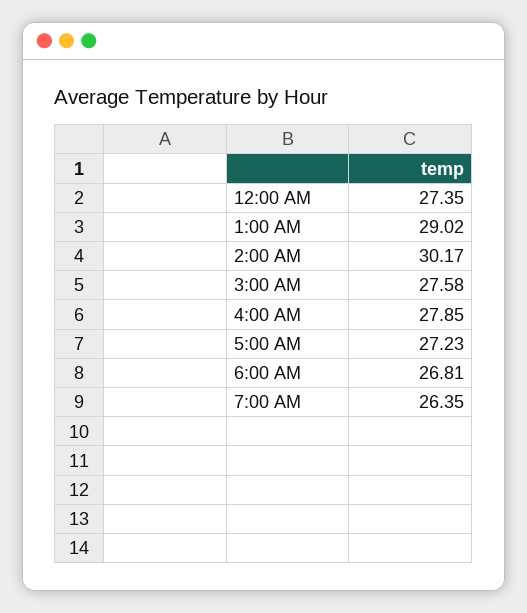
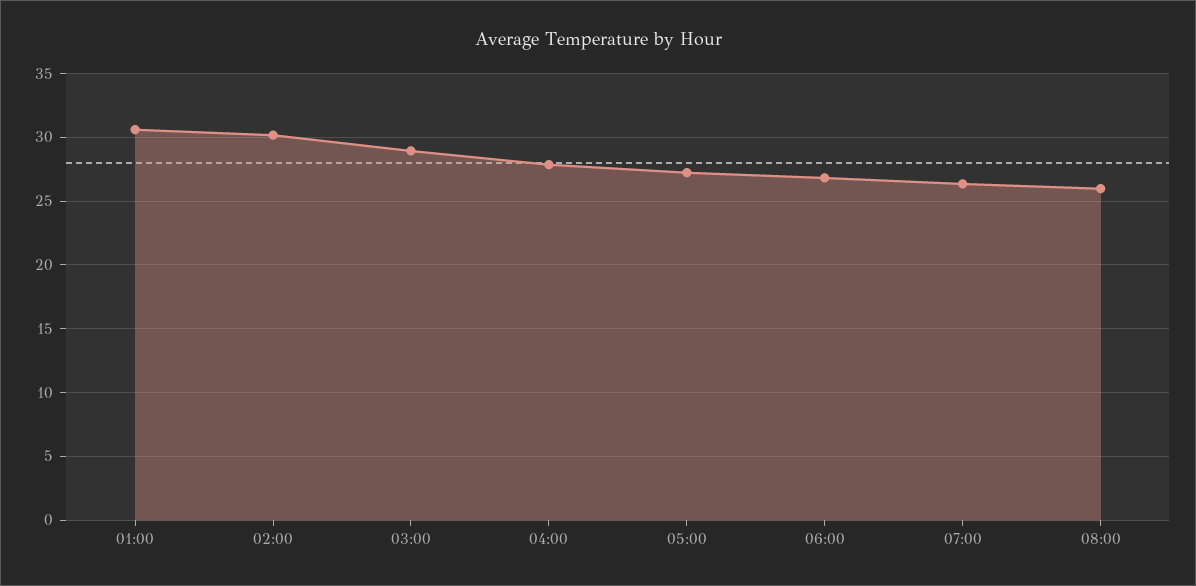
12:00 AM: 27.35 -> none
1:00 AM: 29.02 -> 30.5
3:00 AM: 27.58 -> 29
08:00: none -> 26

